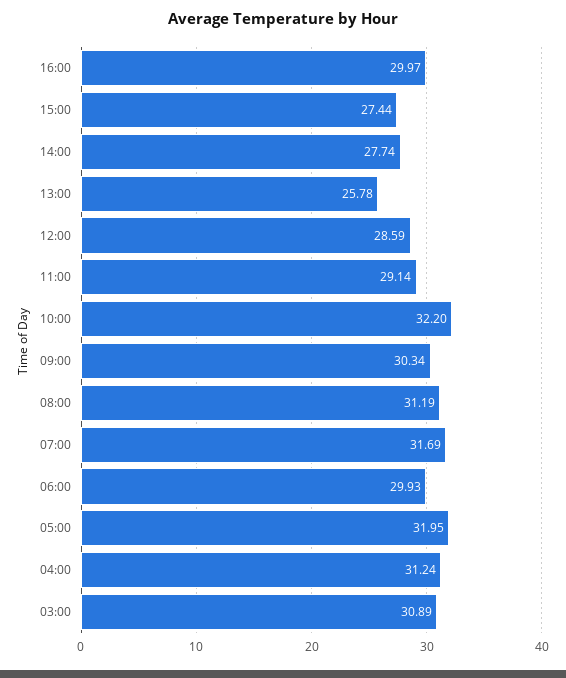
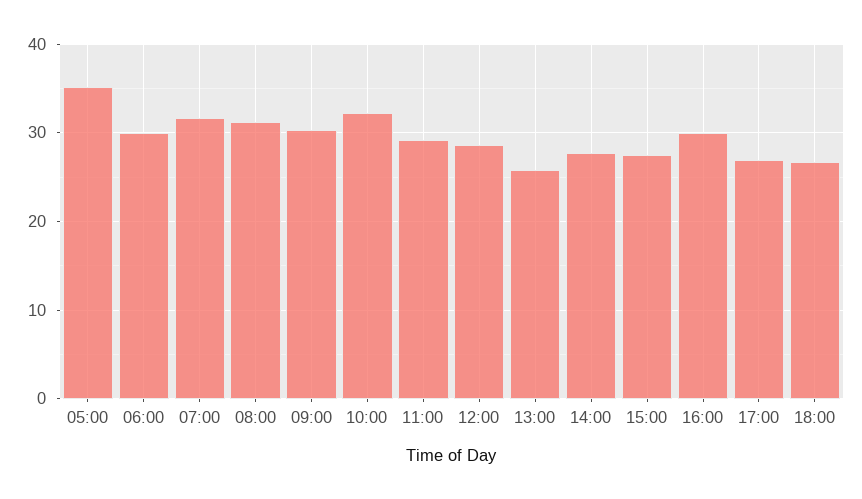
05:00: 31.95 -> 35
04:00: 31.24 -> none
03:00: 30.89 -> none
17:00: none -> 27
18:00: none -> 27

